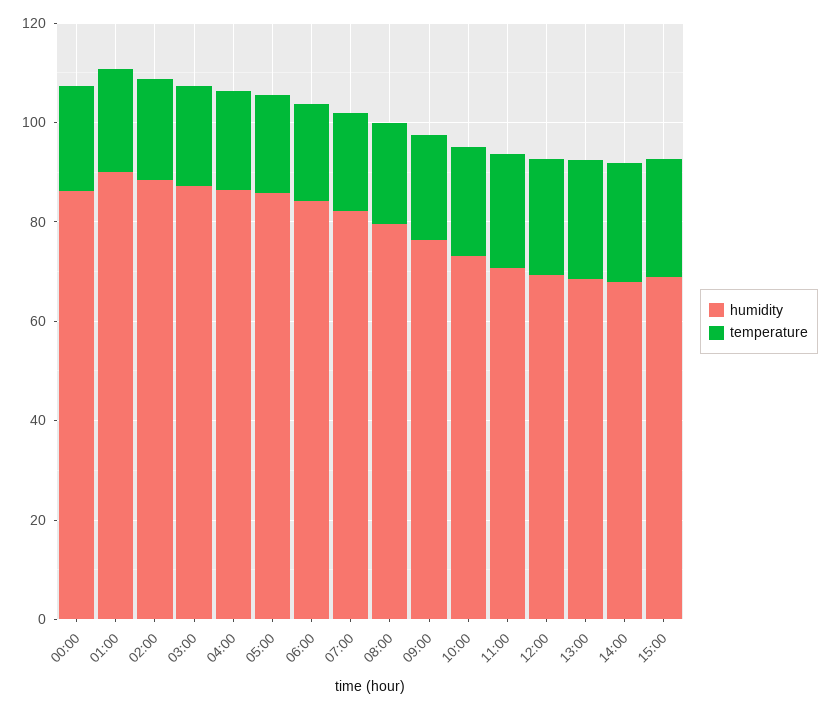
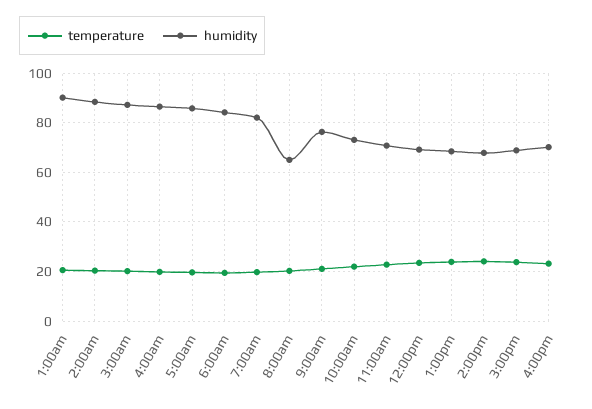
humidity, 00:00: 85 -> none
temperature, 00:00: 20 -> none
humidity, 08:00: 80 -> 65
temperature, 4:00pm: none -> 22.5
humidity, 4:00pm: none -> 70

